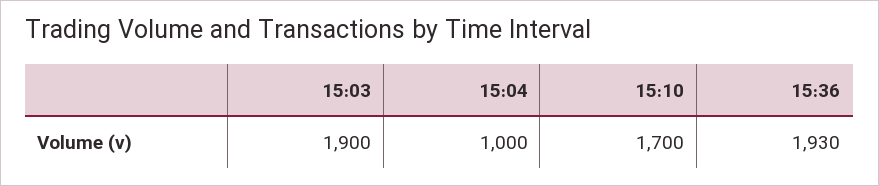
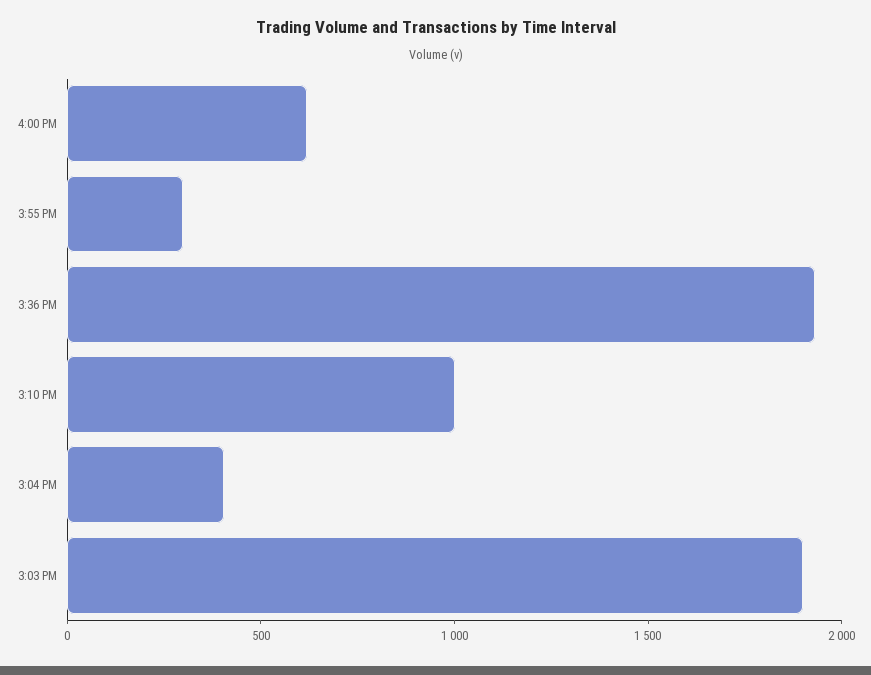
15:04: 1000 -> 400
15:10: 1700 -> 1000
4:00 PM: none -> 600
3:55 PM: none -> 300

